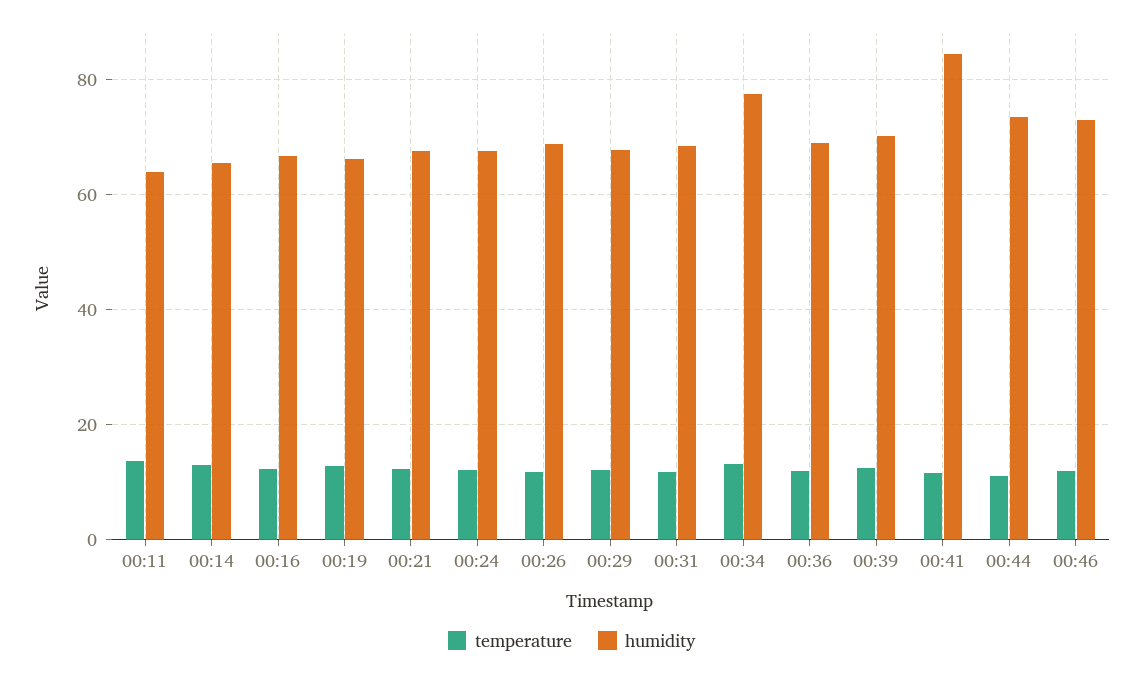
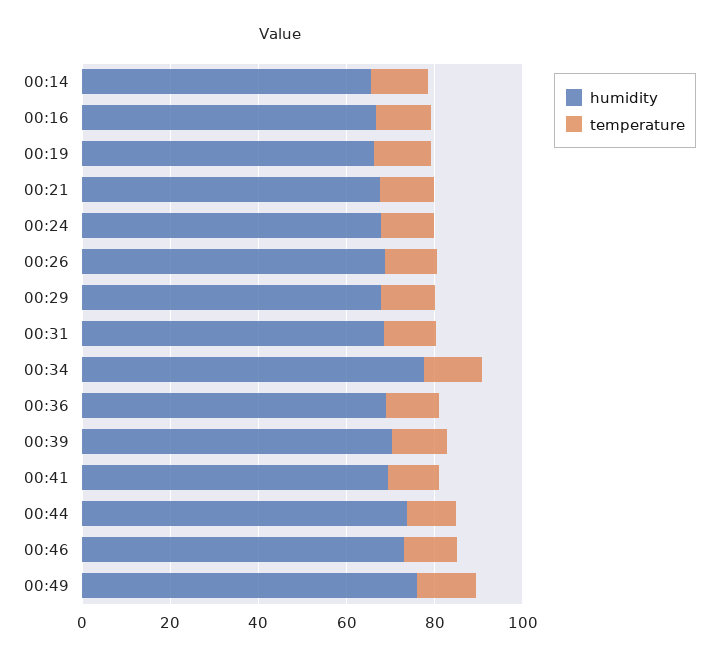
temperature, 00:11: 14 -> none
humidity, 00:11: 64 -> none
humidity, 00:41: 84 -> 70
humidity, 00:49: none -> 75
temperature, 00:49: none -> 15

